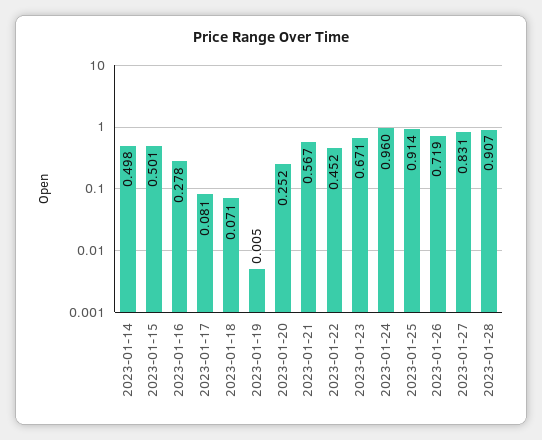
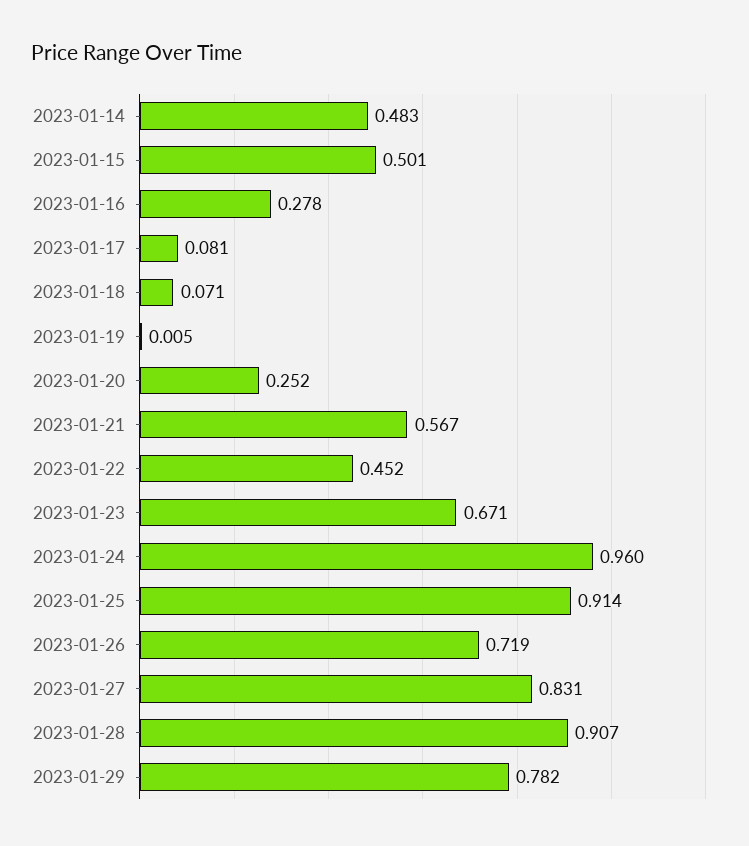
2023-01-14: 0.498 -> 0.483
2023-01-29: none -> 0.782

